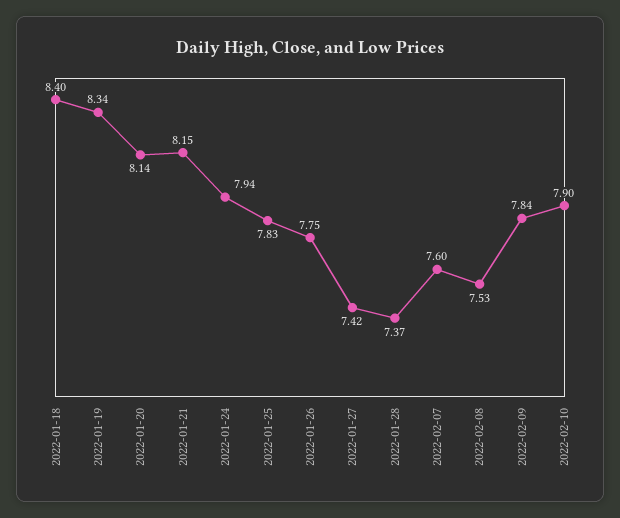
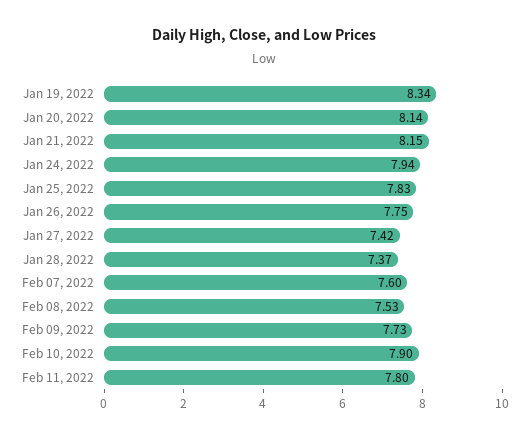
2022-01-18: 8.4 -> none
2022-02-09: 7.84 -> 7.73
Feb 11, 2022: none -> 7.8

